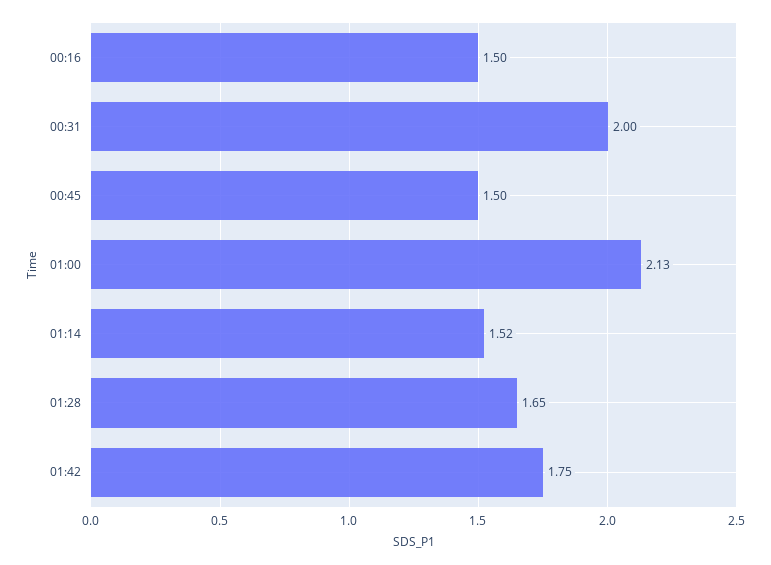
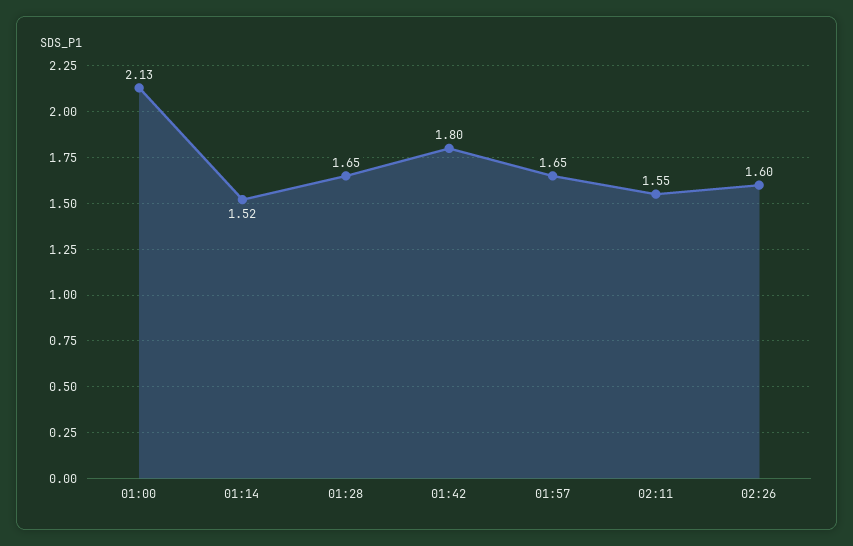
00:16: 1.5 -> none
00:31: 2 -> none
00:45: 1.5 -> none
01:42: 1.75 -> 1.8
01:57: none -> 1.65
02:11: none -> 1.55
02:26: none -> 1.6

